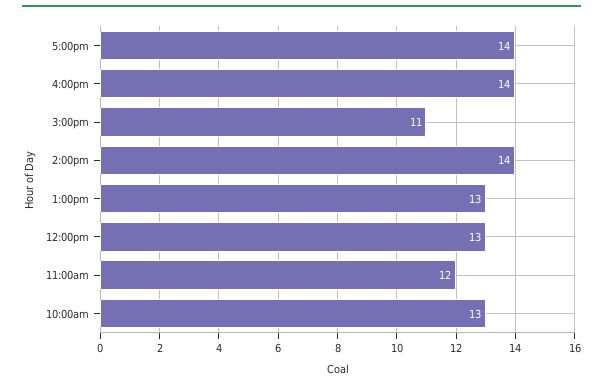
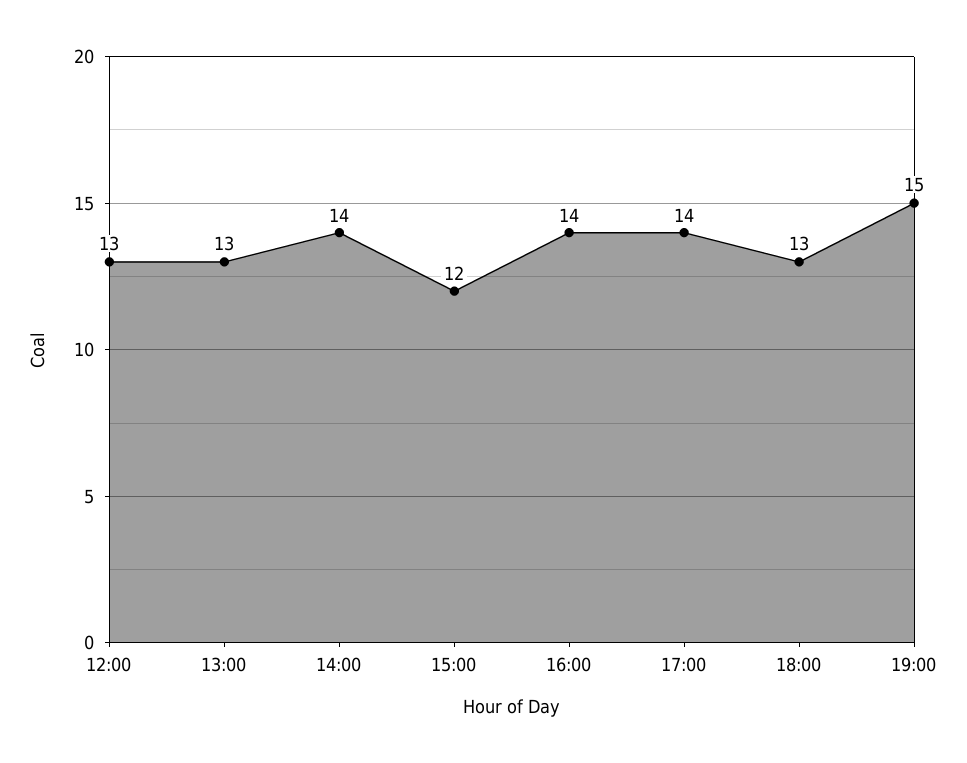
3:00pm: 11 -> 12
11:00am: 12 -> none
10:00am: 13 -> none
18:00: none -> 13
19:00: none -> 15

